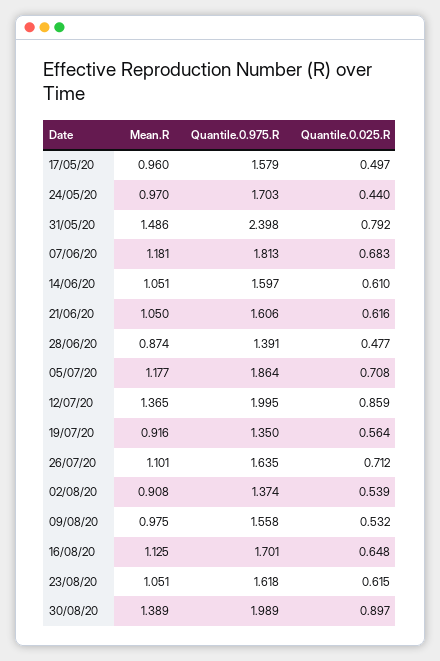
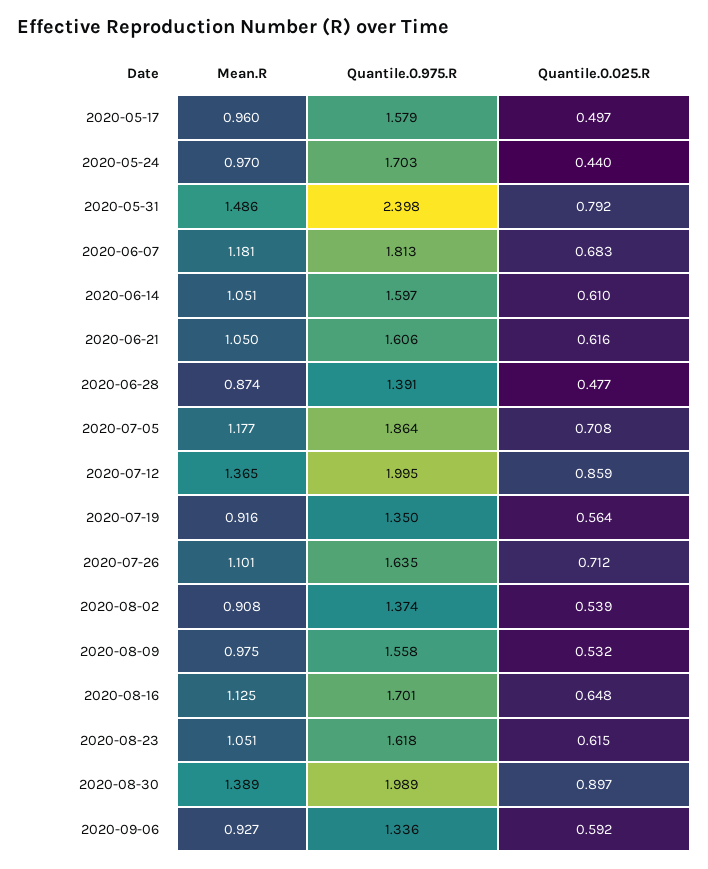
Mean.R, 2020-09-06: none -> 0.927
Quantile.0.975.R, 2020-09-06: none -> 1.336
Quantile.0.025.R, 2020-09-06: none -> 0.592

